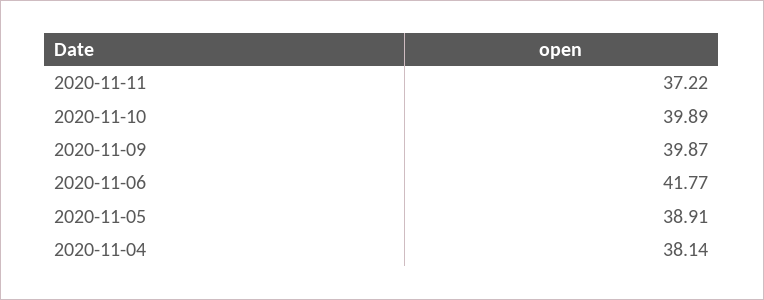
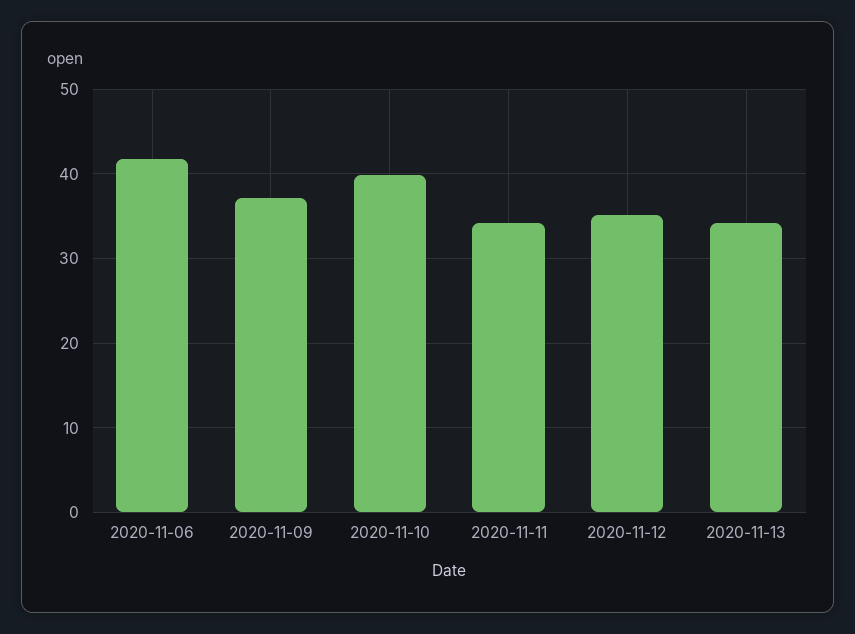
2020-11-11: 37.22 -> 34
2020-11-09: 39.87 -> 37
2020-11-05: 38.91 -> none
2020-11-04: 38.14 -> none
2020-11-12: none -> 35
2020-11-13: none -> 34

